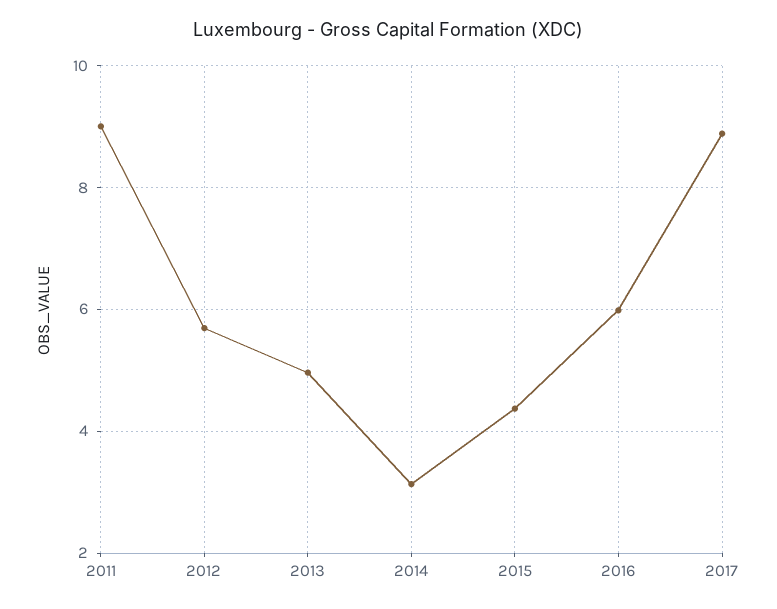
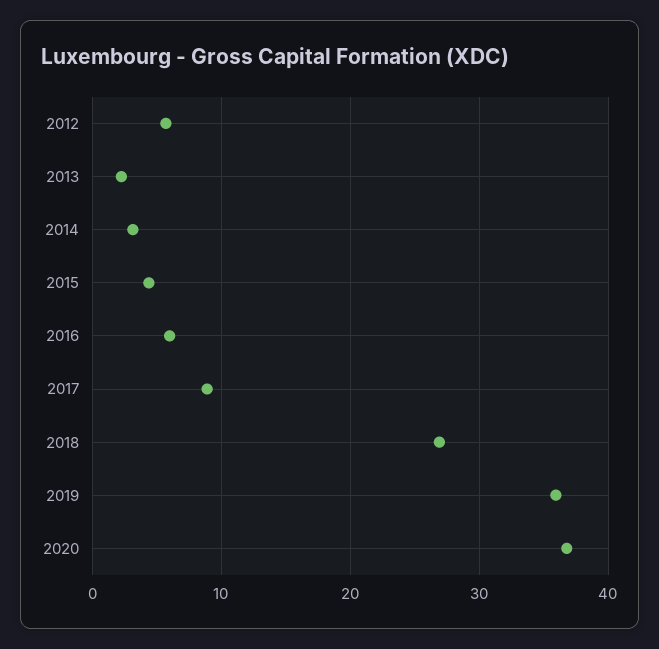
2011: 9 -> none
2013: 5 -> 2
2018: none -> 27
2019: none -> 36
2020: none -> 37

